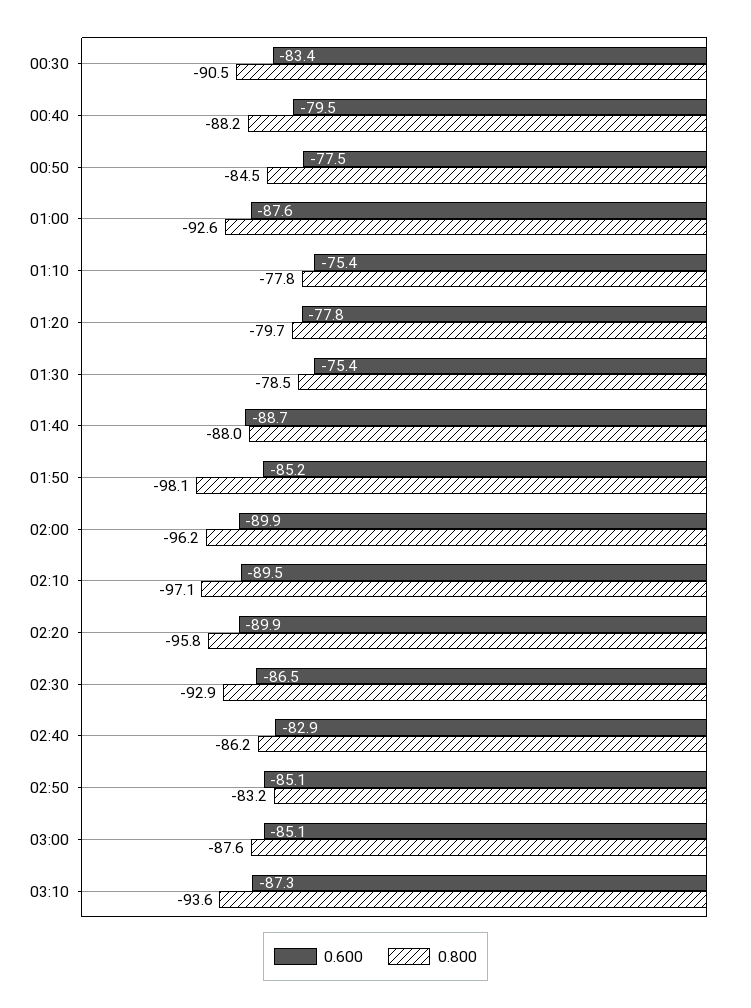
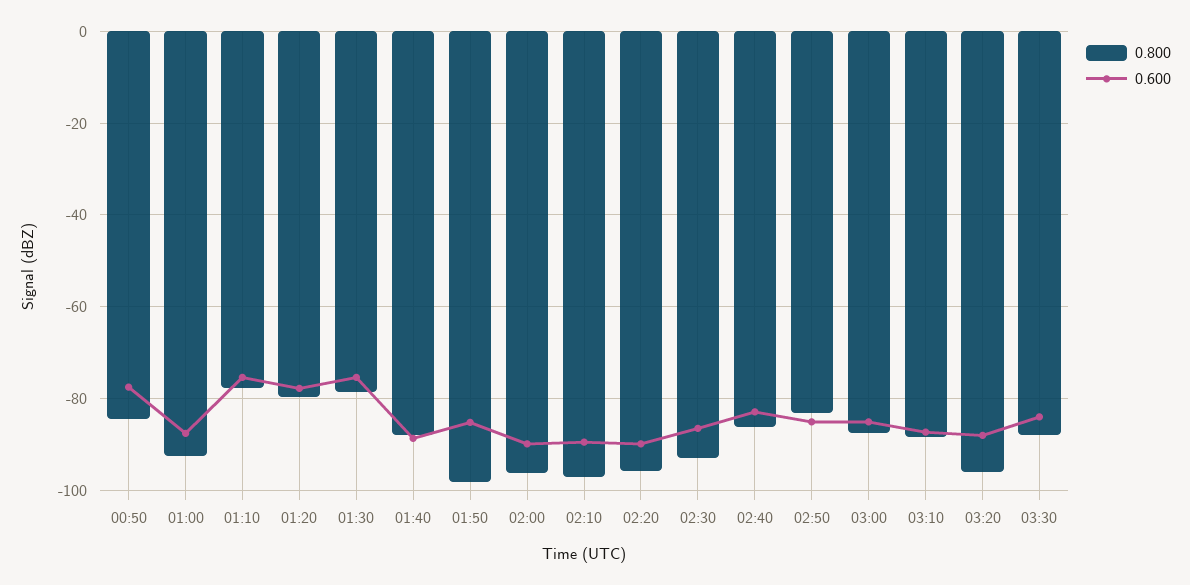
0.600, 00:30: -83.4 -> none
0.800, 00:30: -90.5 -> none
0.600, 00:40: -79.5 -> none
0.800, 00:40: -88.2 -> none
0.800, 03:10: -93.6 -> -88
0.800, 03:20: none -> -96
0.600, 03:20: none -> -88
0.800, 03:30: none -> -88
0.600, 03:30: none -> -84

